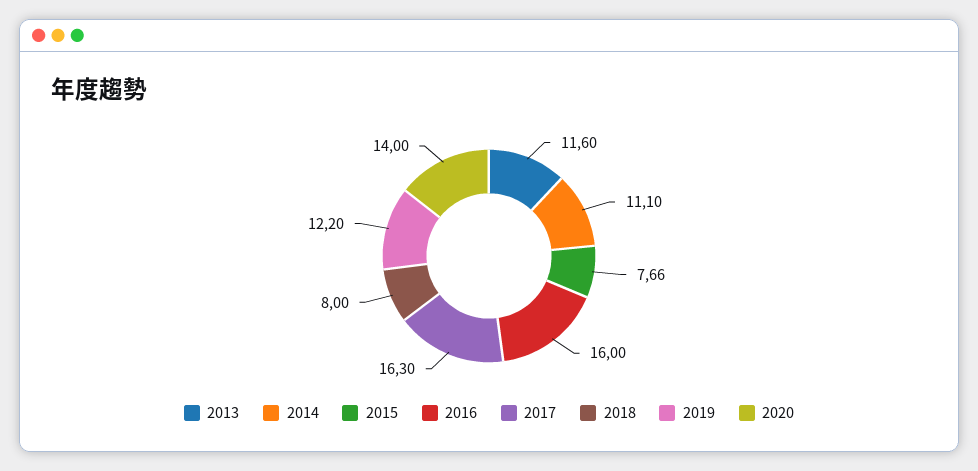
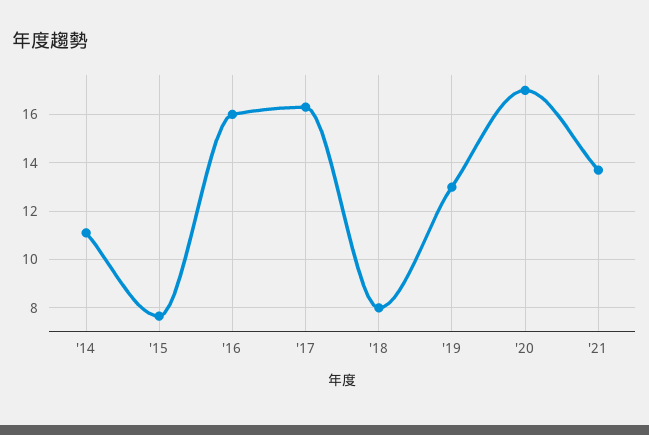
2013: 11.6 -> none
2019: 12.2 -> 13
2020: 14 -> 17
'21: none -> 13.75

